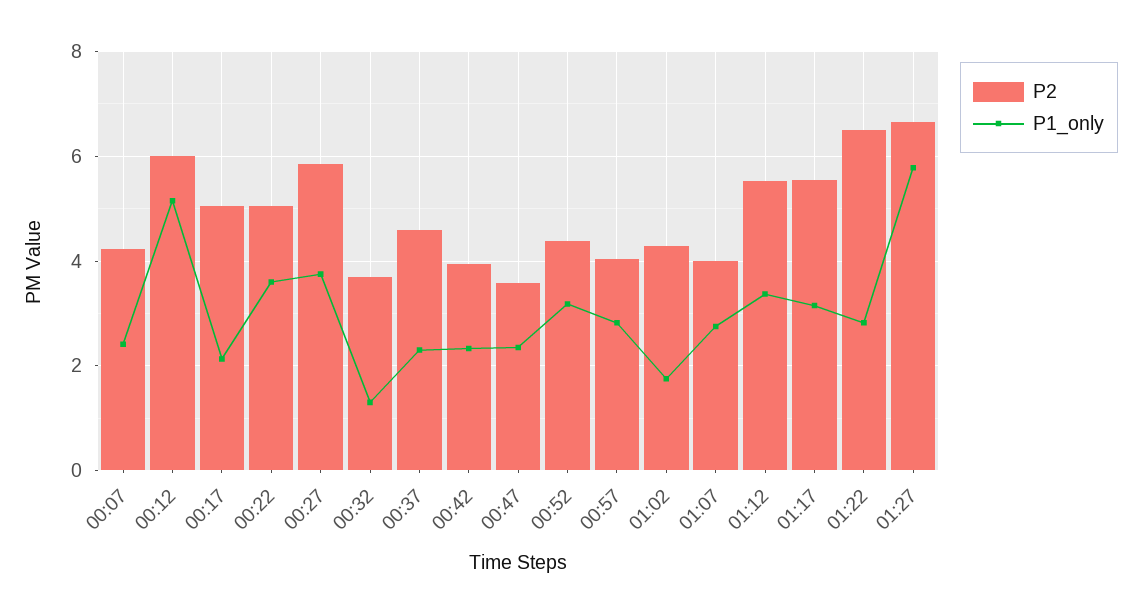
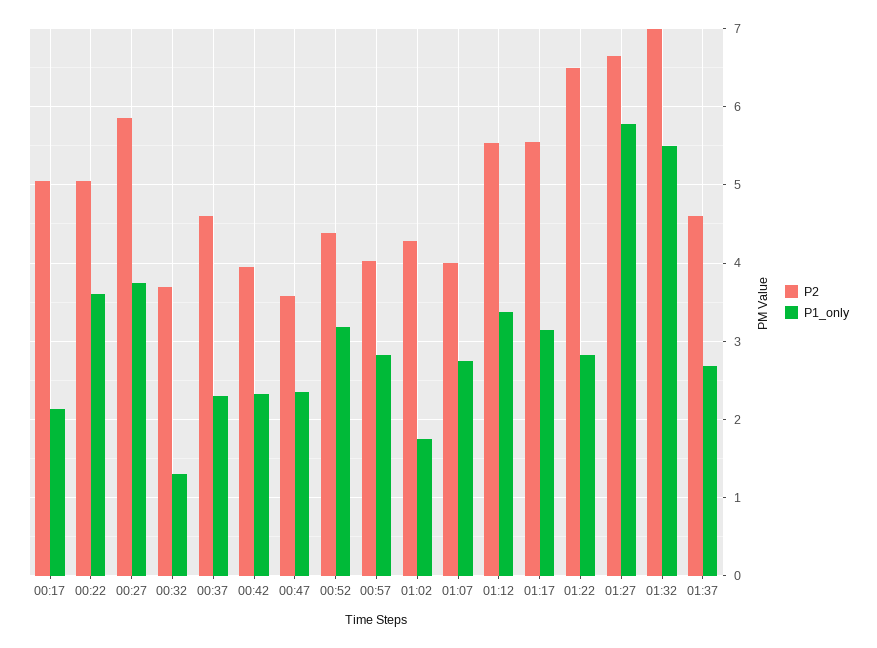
P2, 00:07: 4.2 -> none
P1_only, 00:07: 2.4 -> none
P2, 00:12: 6 -> none
P1_only, 00:12: 5.2 -> none
P2, 01:32: none -> 7
P1_only, 01:32: none -> 5.5
P2, 01:37: none -> 4.6
P1_only, 01:37: none -> 2.7

